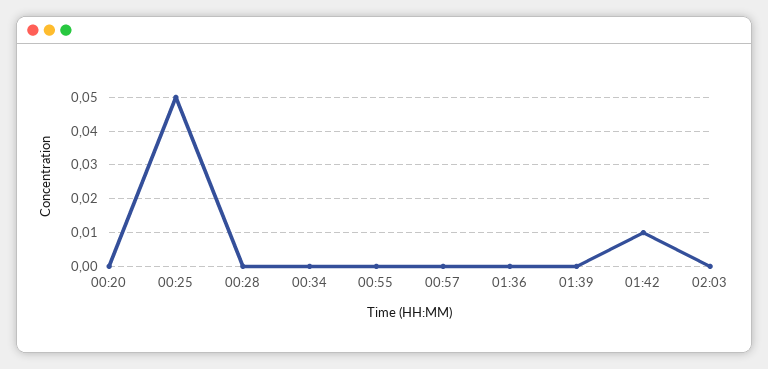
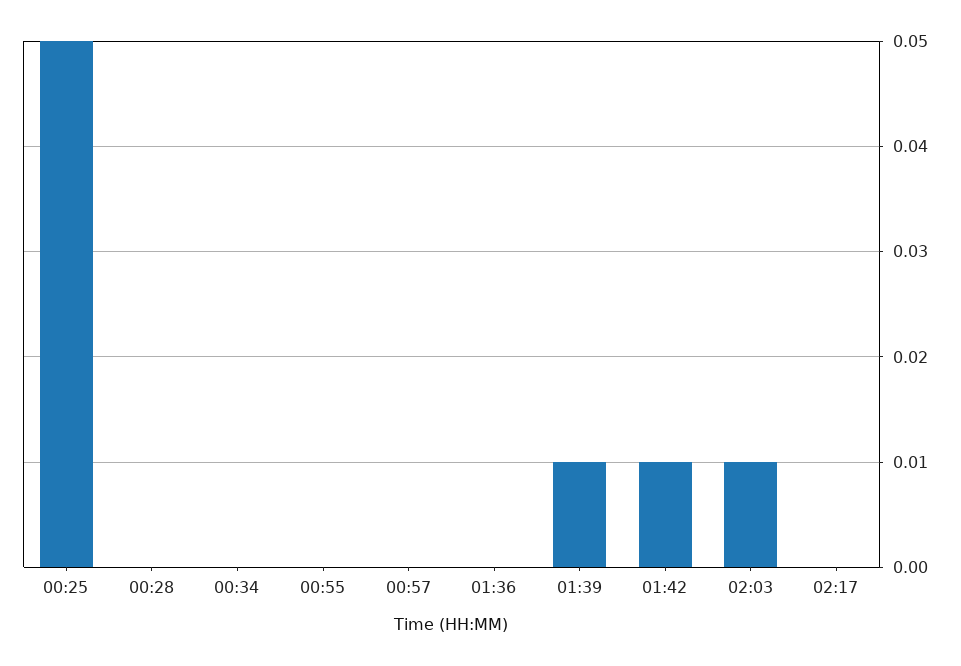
00:20: 0 -> none
01:39: 0 -> 0.01
02:03: 0 -> 0.01
02:17: none -> 0

